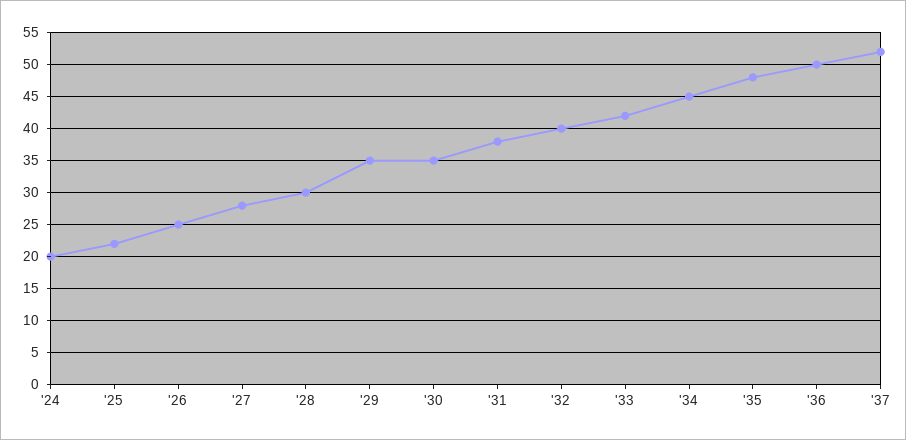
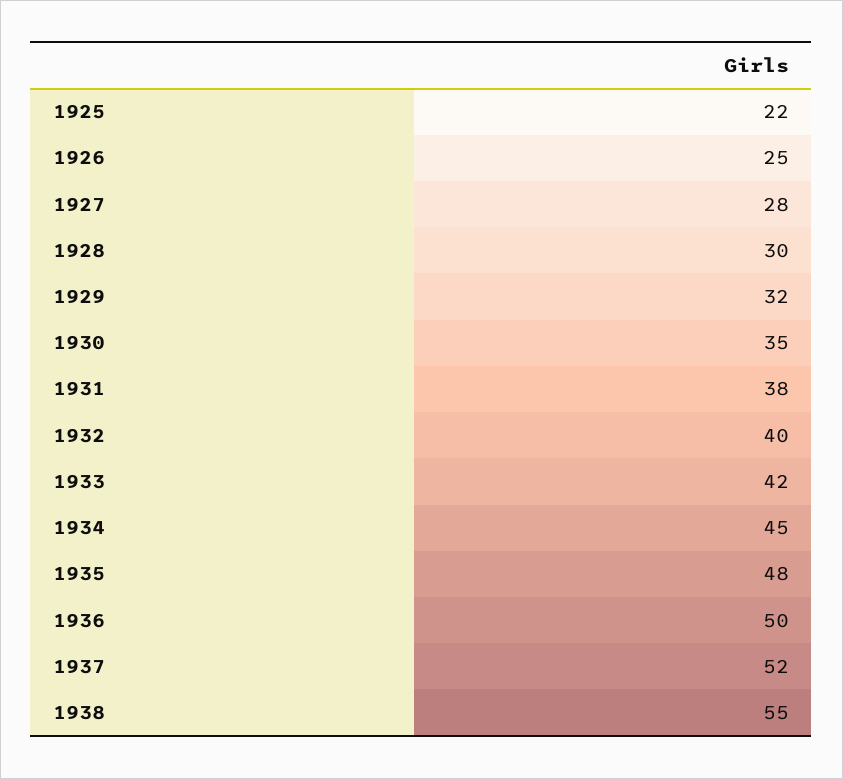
'24: 20 -> none
'29: 35 -> 32
1938: none -> 55

